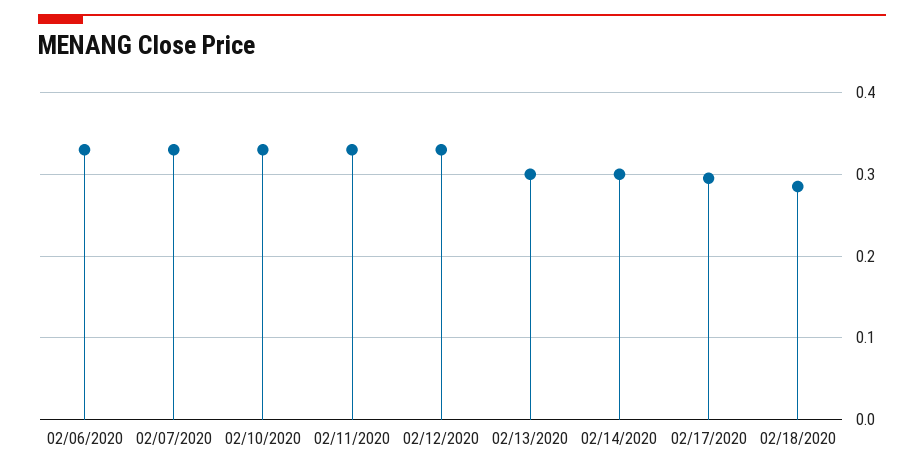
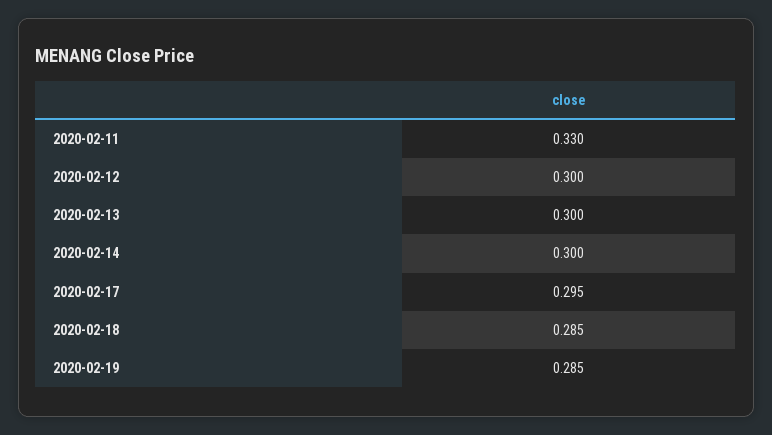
02/06/2020: 0.33 -> none
02/07/2020: 0.33 -> none
02/10/2020: 0.33 -> none
02/12/2020: 0.33 -> 0.3
2020-02-19: none -> 0.285

